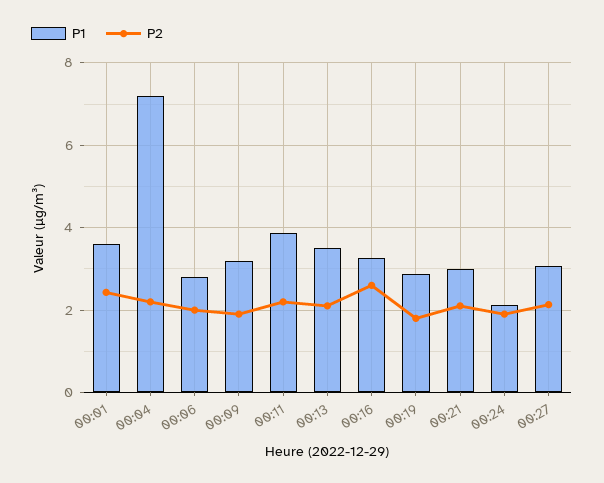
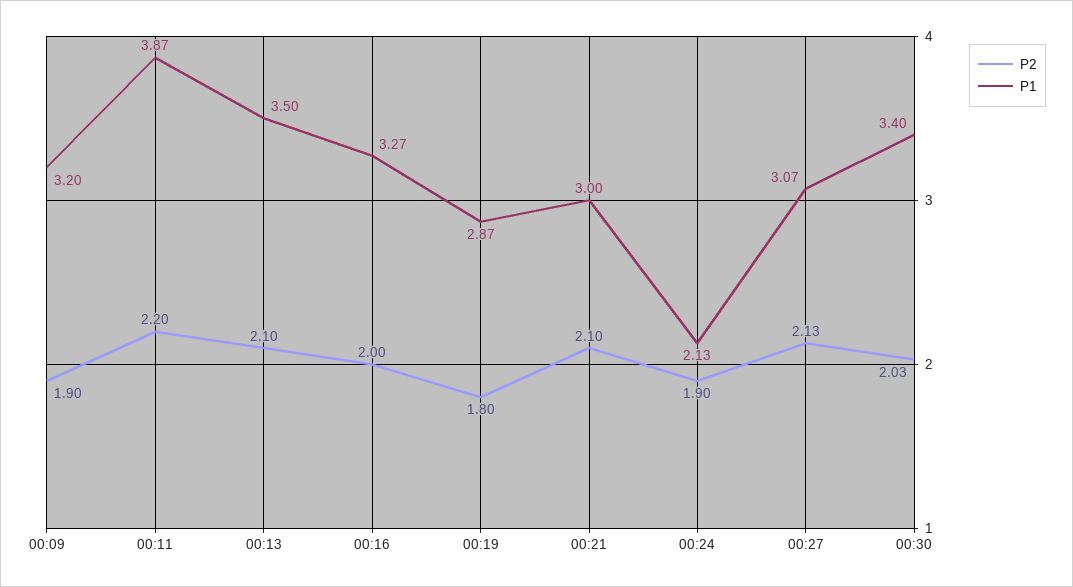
P1, 00:01: 3.6 -> none
P2, 00:01: 2.4 -> none
P1, 00:04: 7.2 -> none
P2, 00:04: 2.2 -> none
P1, 00:06: 2.8 -> none
P2, 00:06: 2 -> none
P2, 00:16: 2.6 -> 2
P2, 00:30: none -> 2.03
P1, 00:30: none -> 3.4

